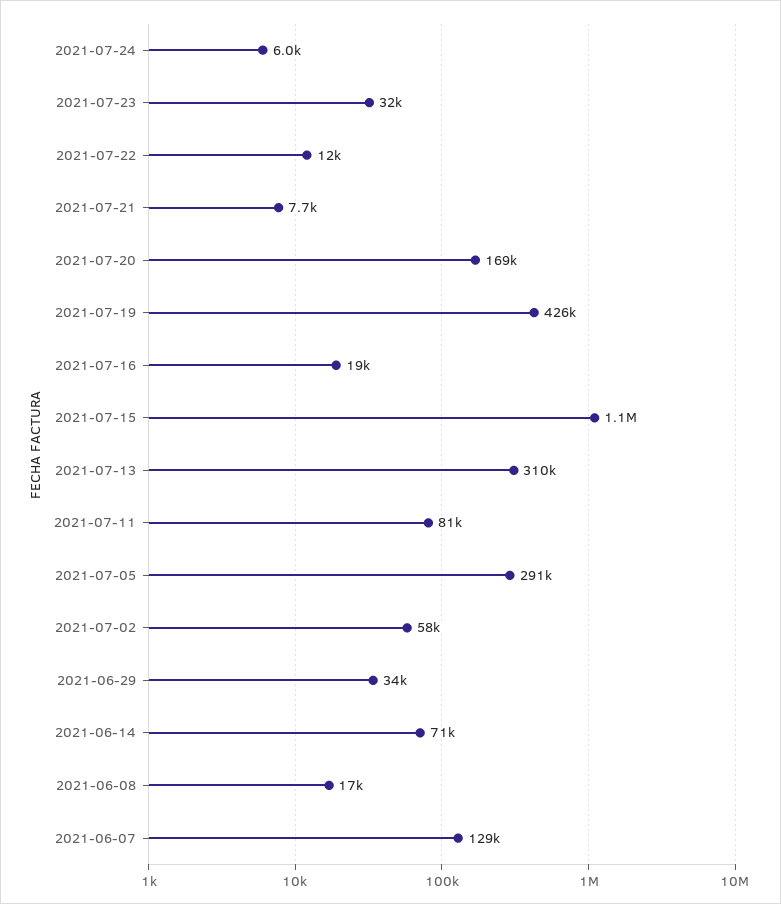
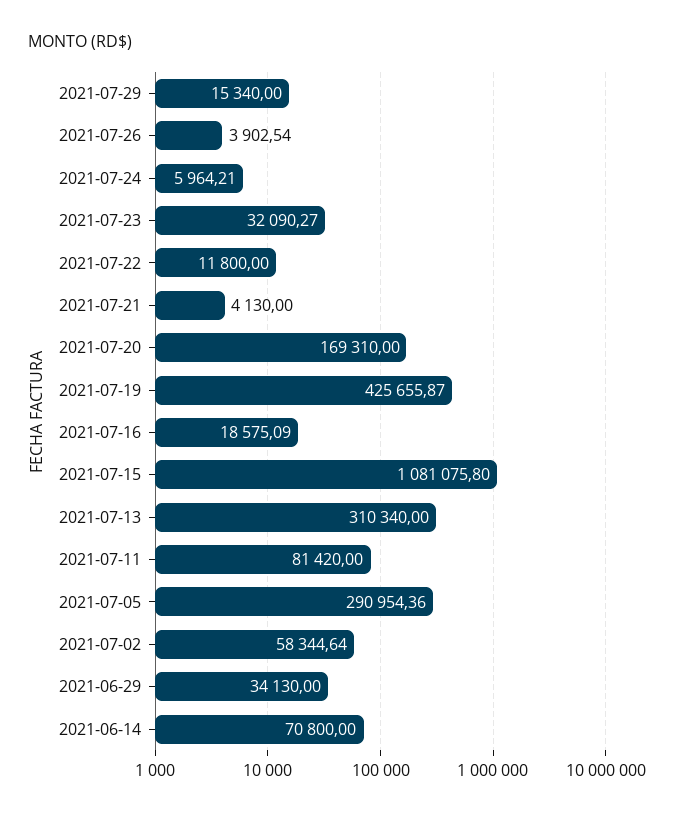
2021-07-21: 7700 -> 4130
2021-06-08: 17000 -> none
2021-06-07: 129000 -> none
2021-07-29: none -> 15340
2021-07-26: none -> 3902.54

